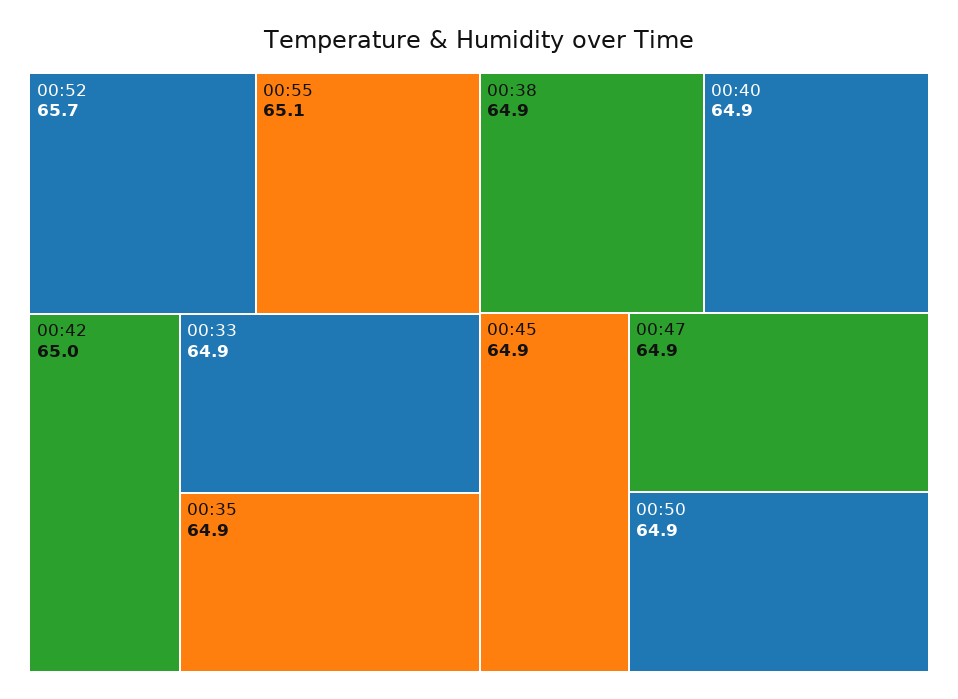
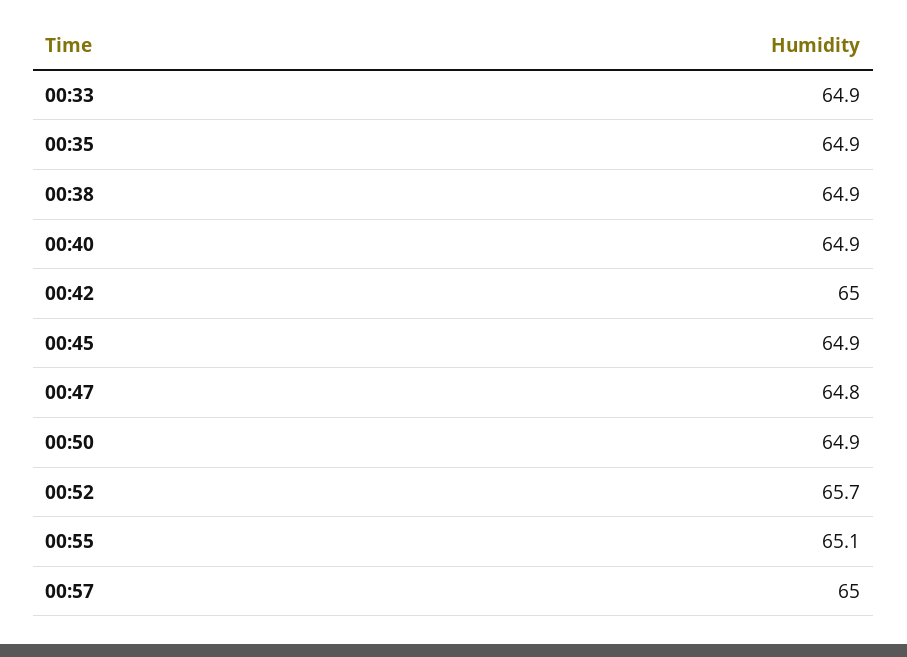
00:47: 64.9 -> 64.8
00:57: none -> 65

